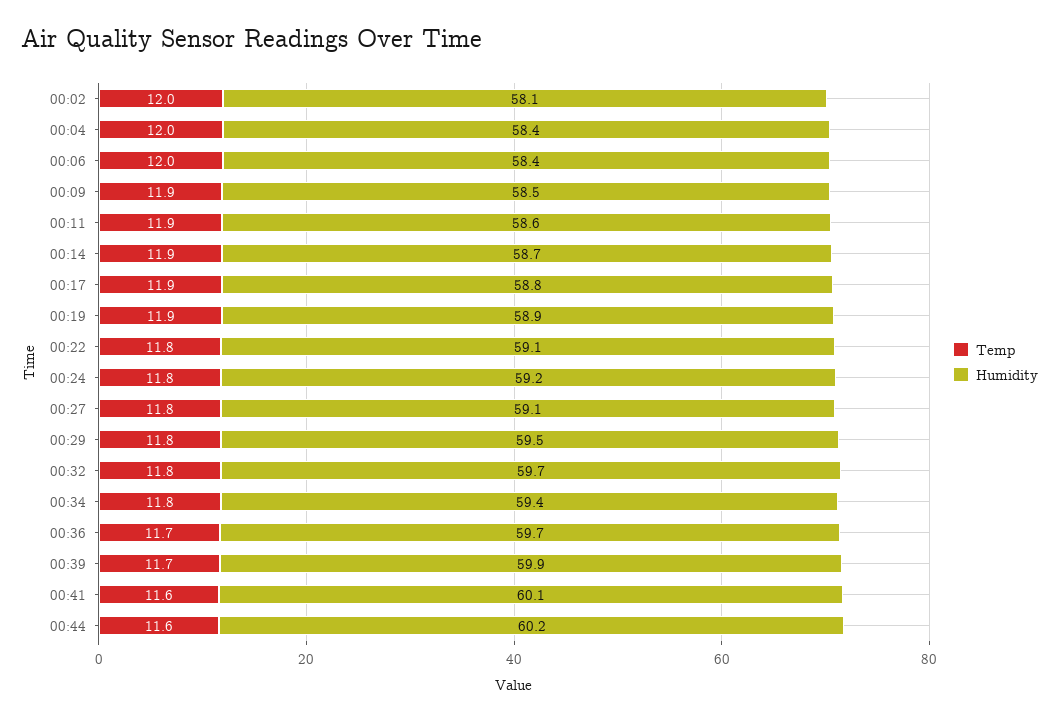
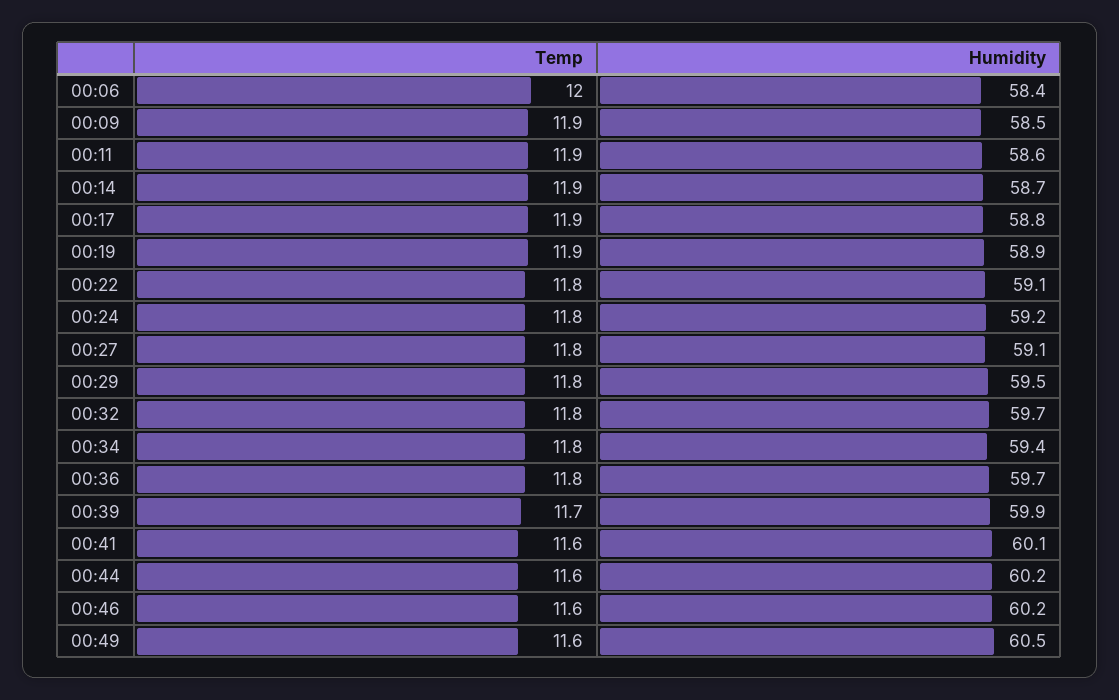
Temp, 00:02: 12 -> none
Humidity, 00:02: 58.1 -> none
Temp, 00:04: 12 -> none
Humidity, 00:04: 58.4 -> none
Temp, 00:36: 11.7 -> 11.8
Temp, 00:46: none -> 11.6
Humidity, 00:46: none -> 60.2
Temp, 00:49: none -> 11.6
Humidity, 00:49: none -> 60.5

